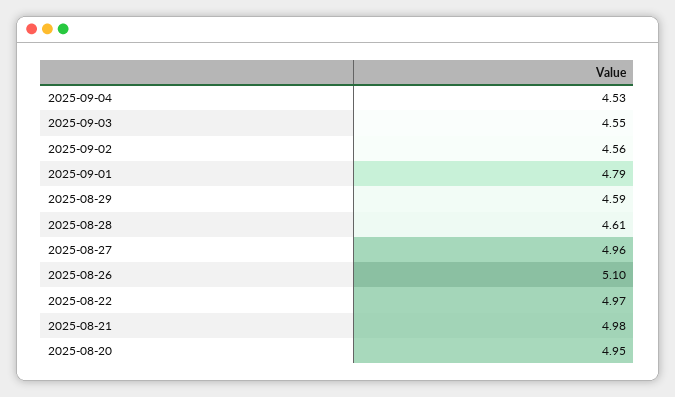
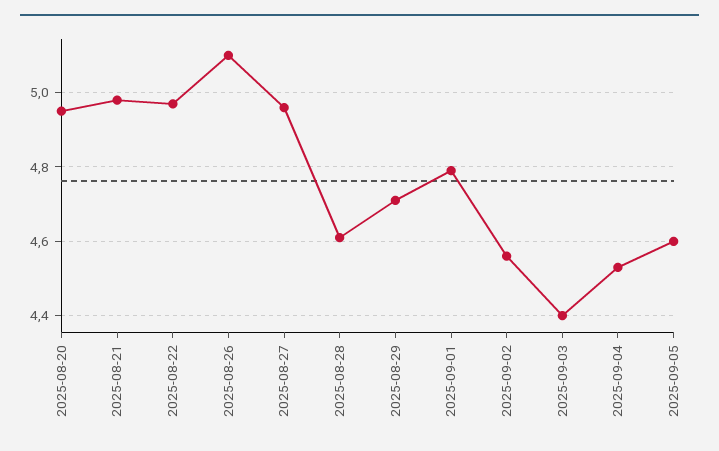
2025-09-03: 4.55 -> 4.4
2025-08-29: 4.59 -> 4.7
2025-09-05: none -> 4.6

